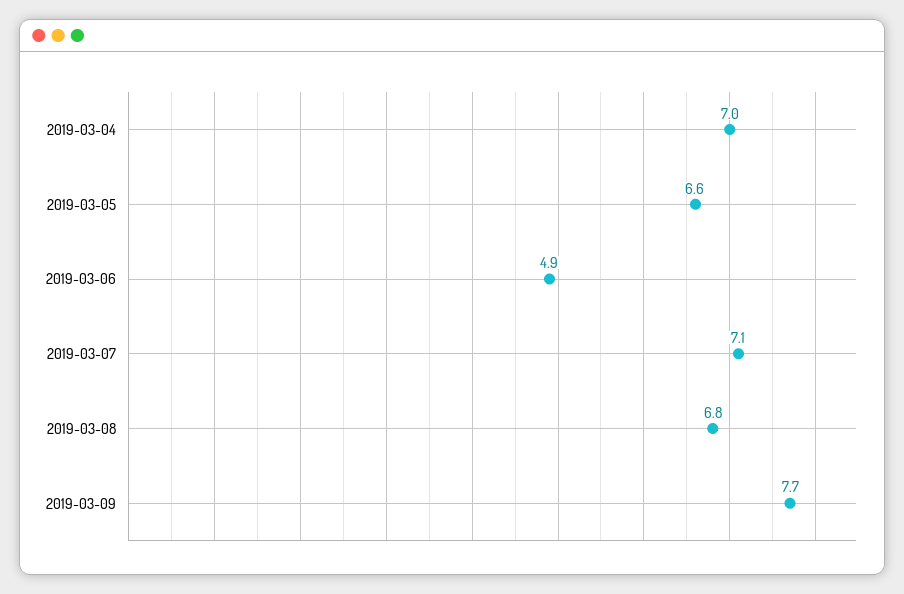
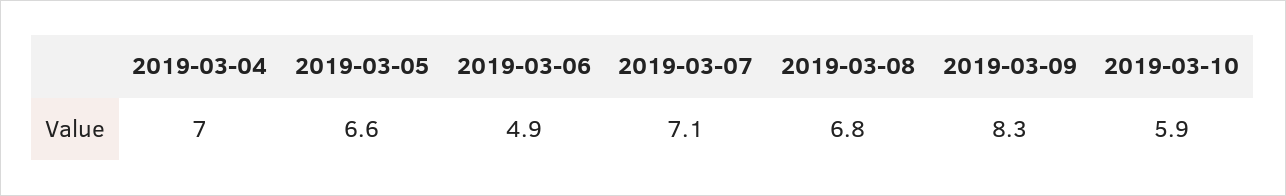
2019-03-09: 7.7 -> 8.3
2019-03-10: none -> 5.9

